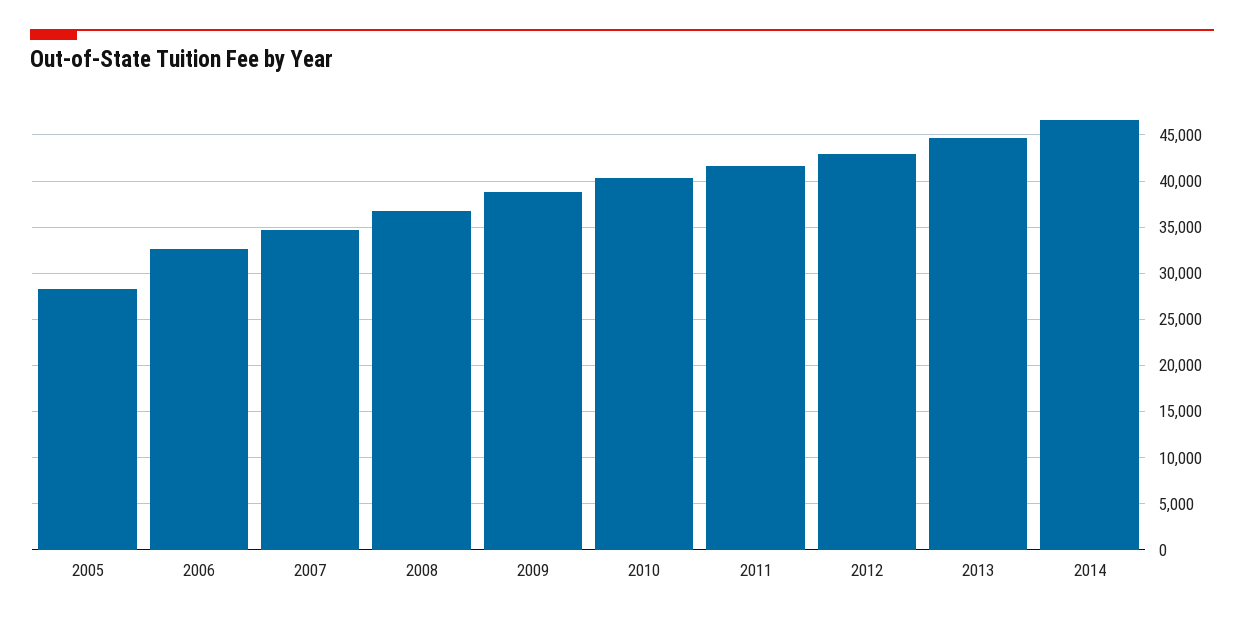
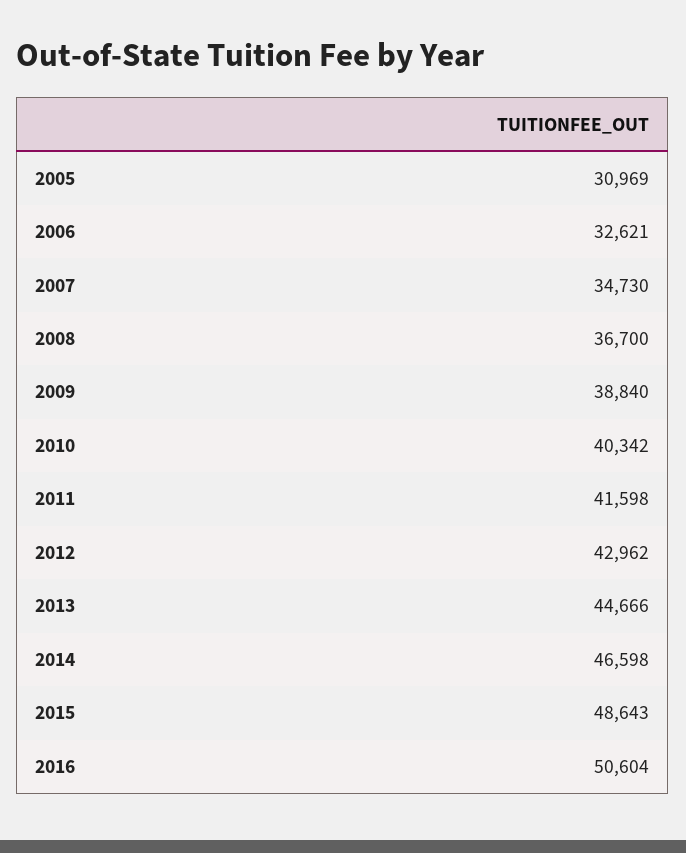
2005: 28000 -> 30969
2015: none -> 48643
2016: none -> 50604

